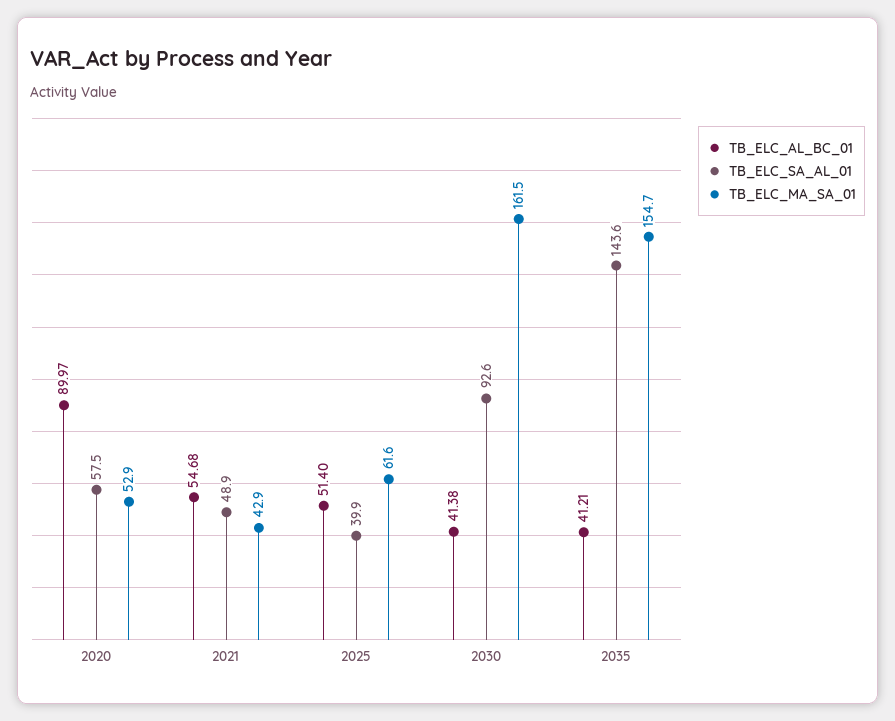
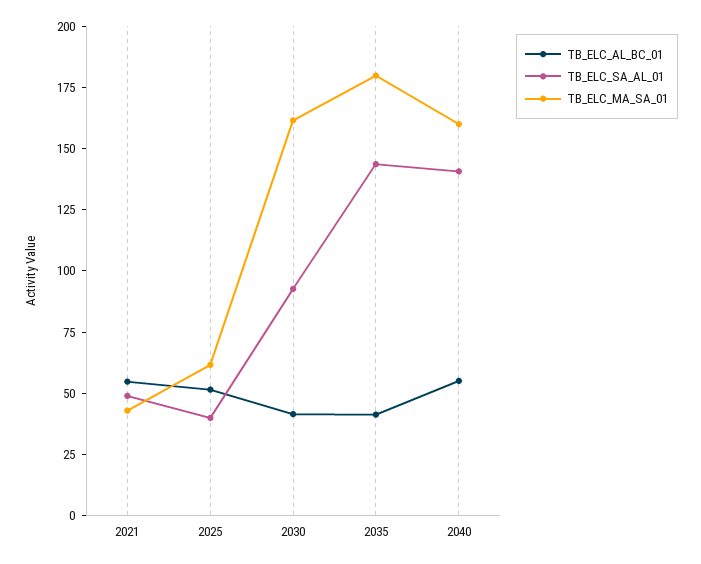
TB_ELC_AL_BC_01, 2020: 89.97 -> none
TB_ELC_SA_AL_01, 2020: 57.5 -> none
TB_ELC_MA_SA_01, 2020: 52.9 -> none
TB_ELC_MA_SA_01, 2035: 154.7 -> 180
TB_ELC_AL_BC_01, 2040: none -> 55
TB_ELC_SA_AL_01, 2040: none -> 140
TB_ELC_MA_SA_01, 2040: none -> 160

